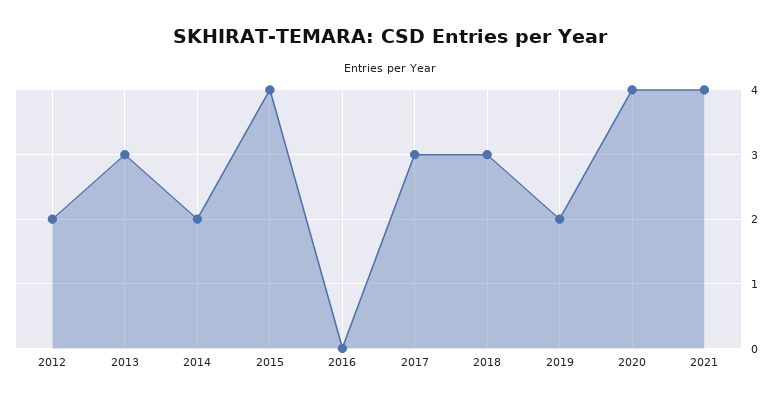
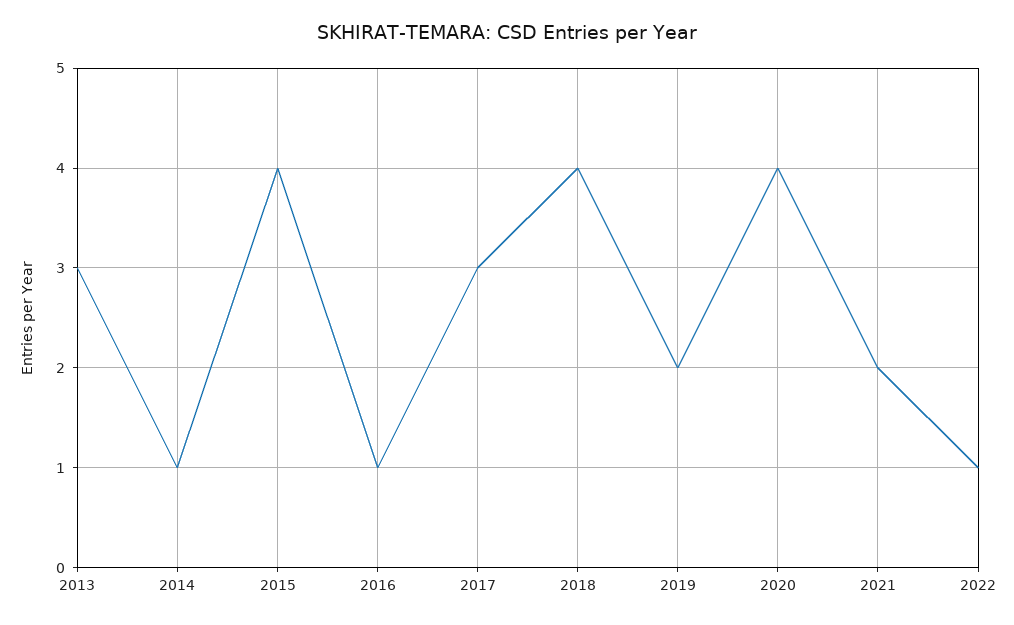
2012: 2 -> none
2014: 2 -> 1
2016: 0 -> 1
2018: 3 -> 4
2021: 4 -> 2
2022: none -> 1

